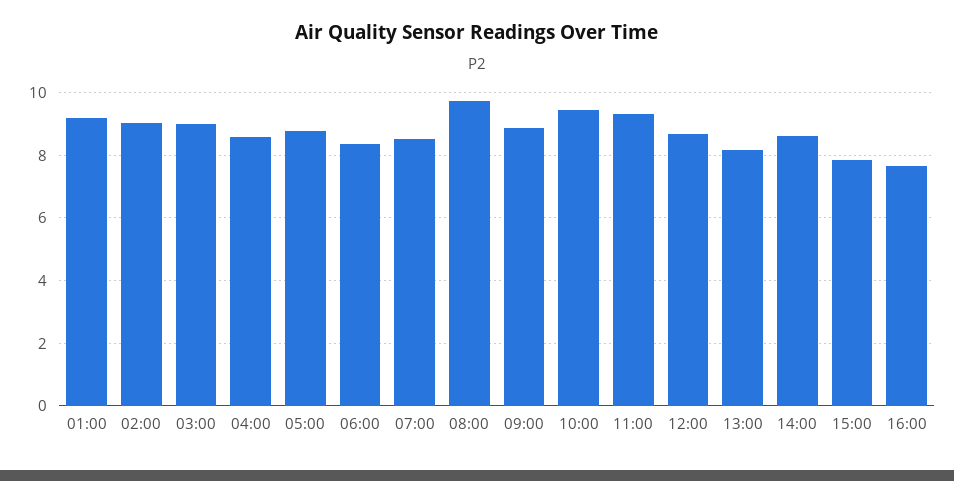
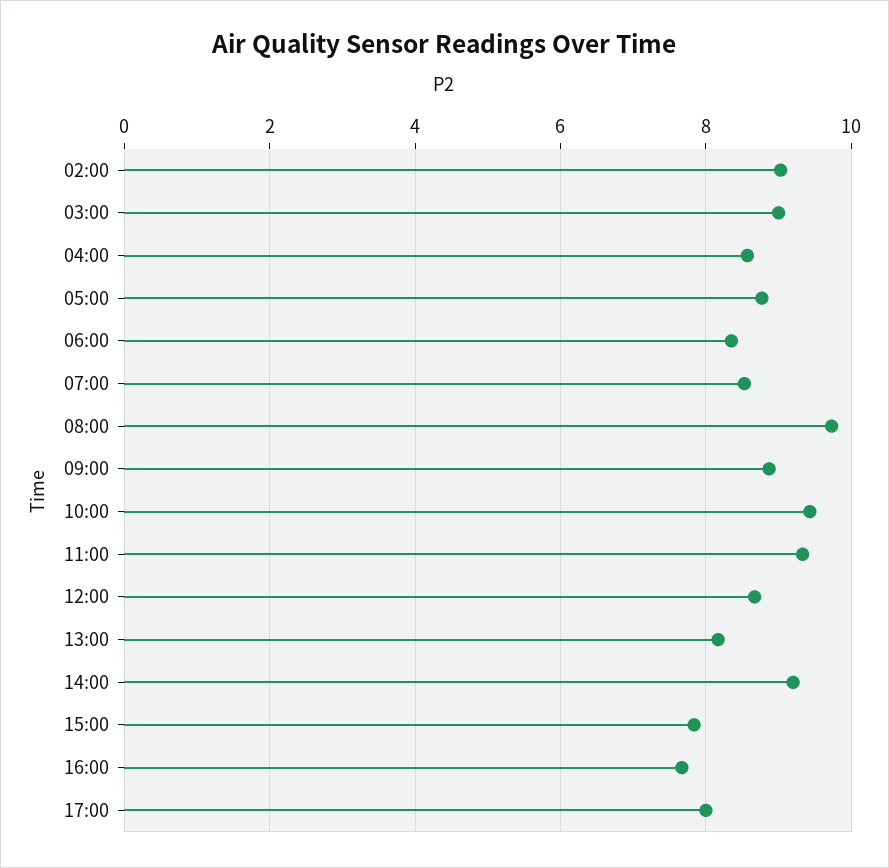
01:00: 9.2 -> none
14:00: 8.6 -> 9.2
17:00: none -> 8

